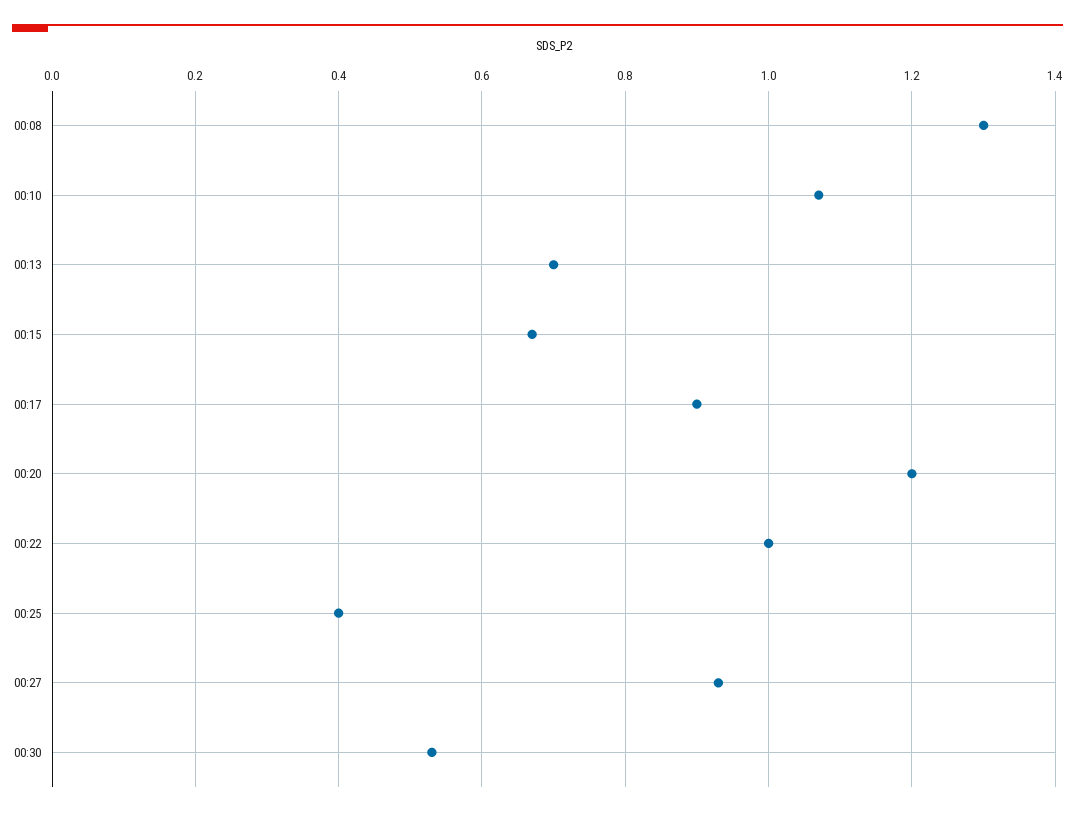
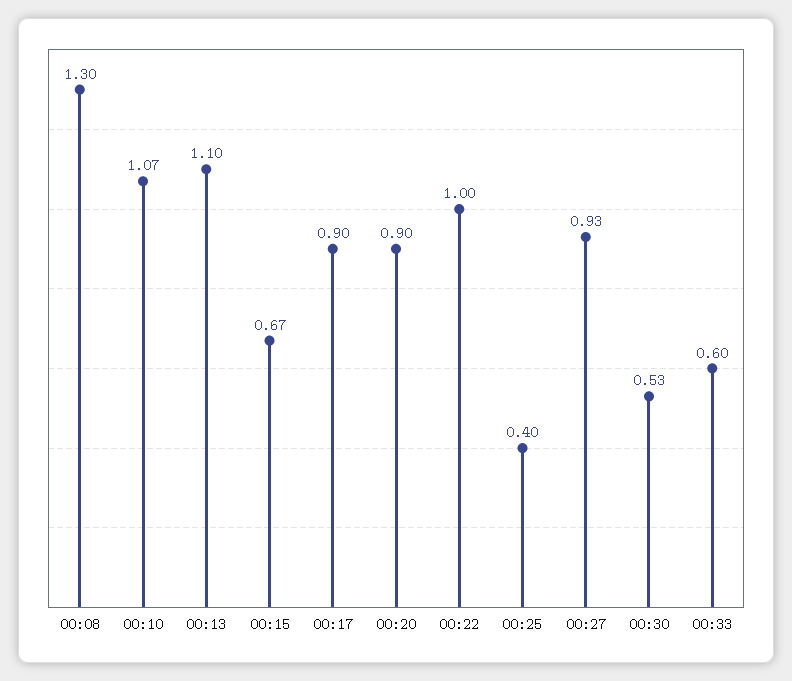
00:13: 0.7 -> 1.1
00:20: 1.2 -> 0.9
00:33: none -> 0.6

